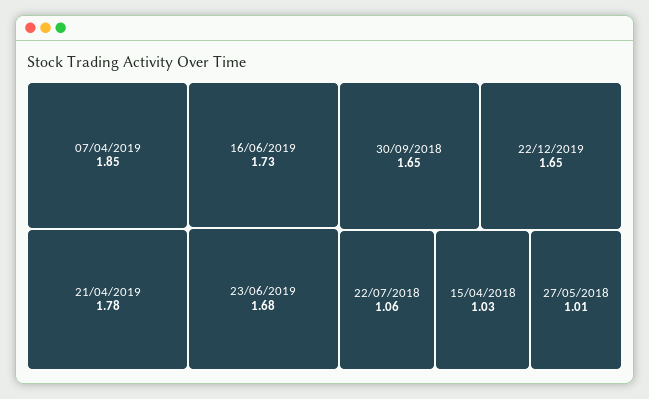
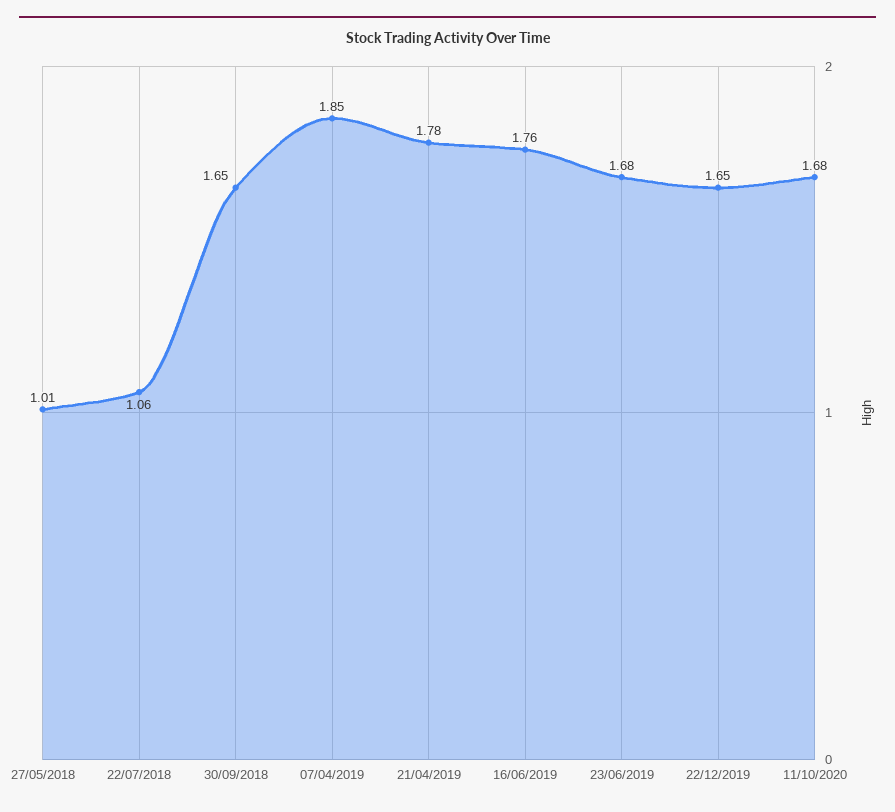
16/06/2019: 1.73 -> 1.76
15/04/2018: 1.03 -> none
11/10/2020: none -> 1.68

